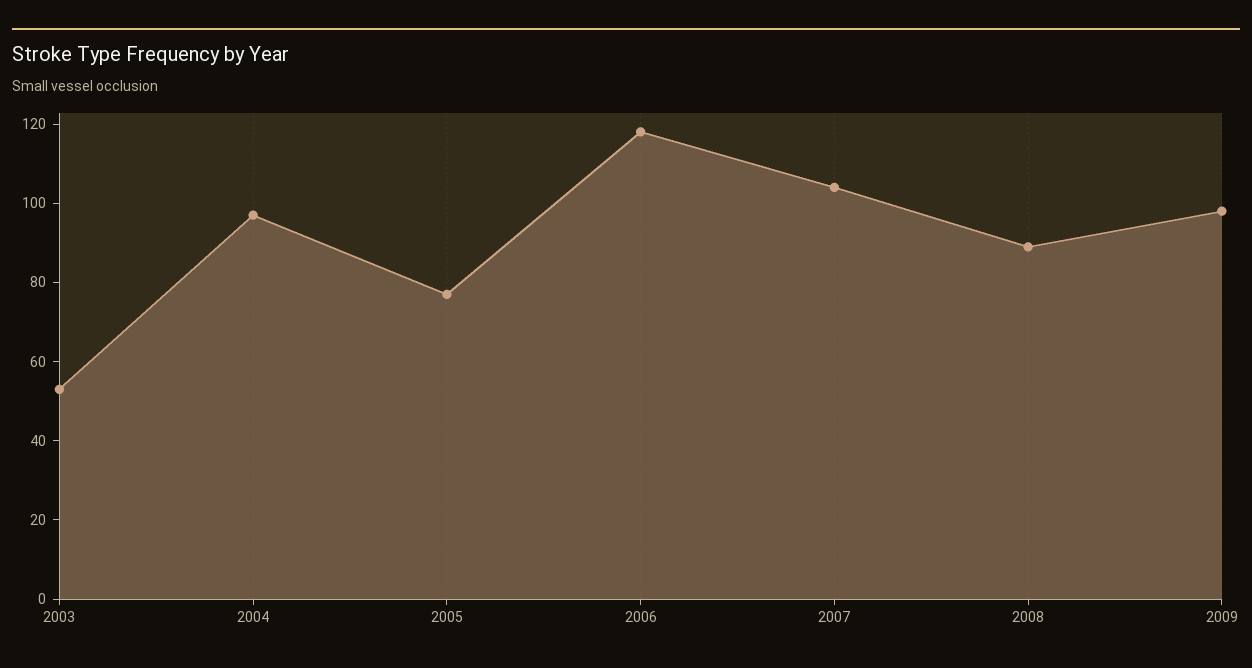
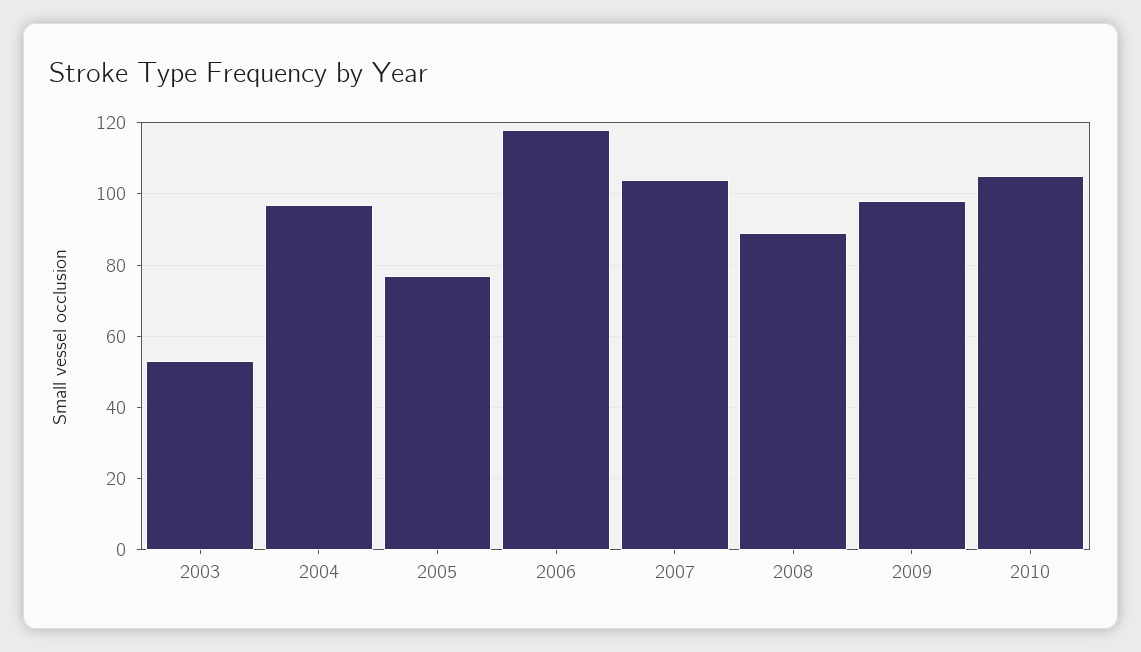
2010: none -> 105

